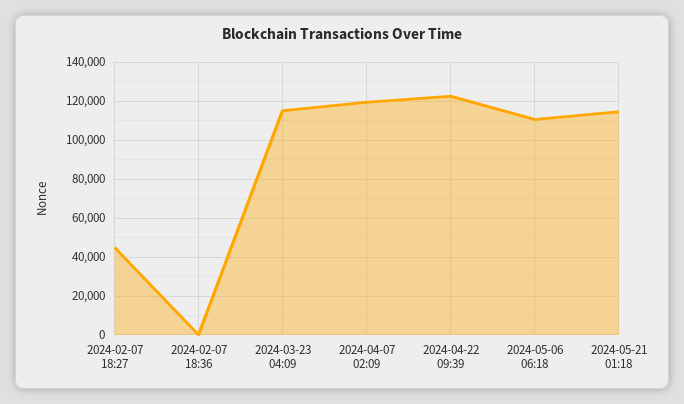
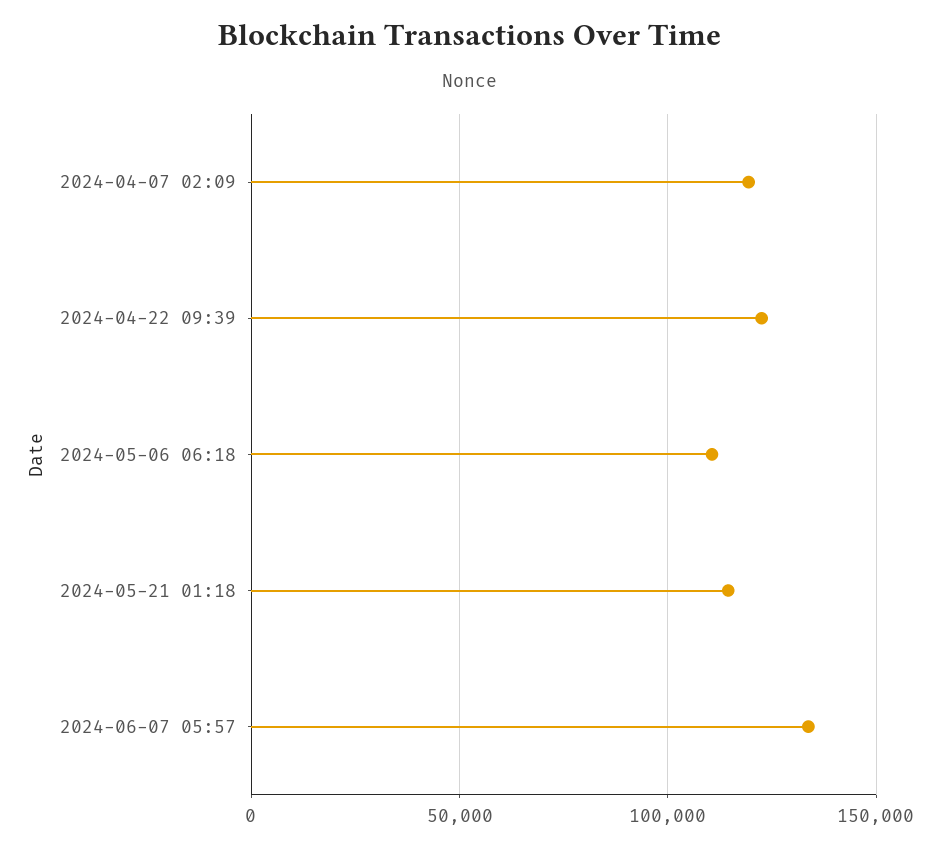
2024-02-07 18:27: 45000 -> none
2024-02-07 18:36: 0 -> none
2024-03-23 04:09: 115000 -> none
2024-06-07 05:57: none -> 135000

